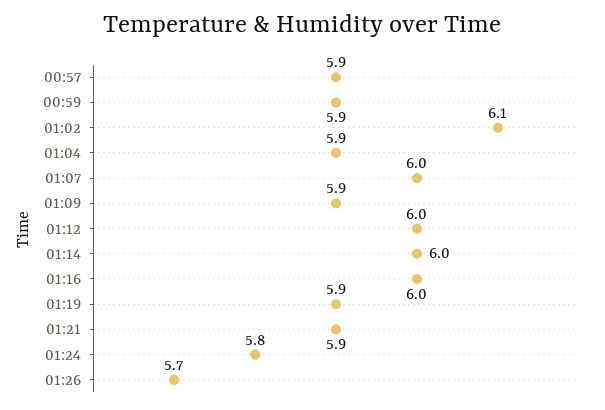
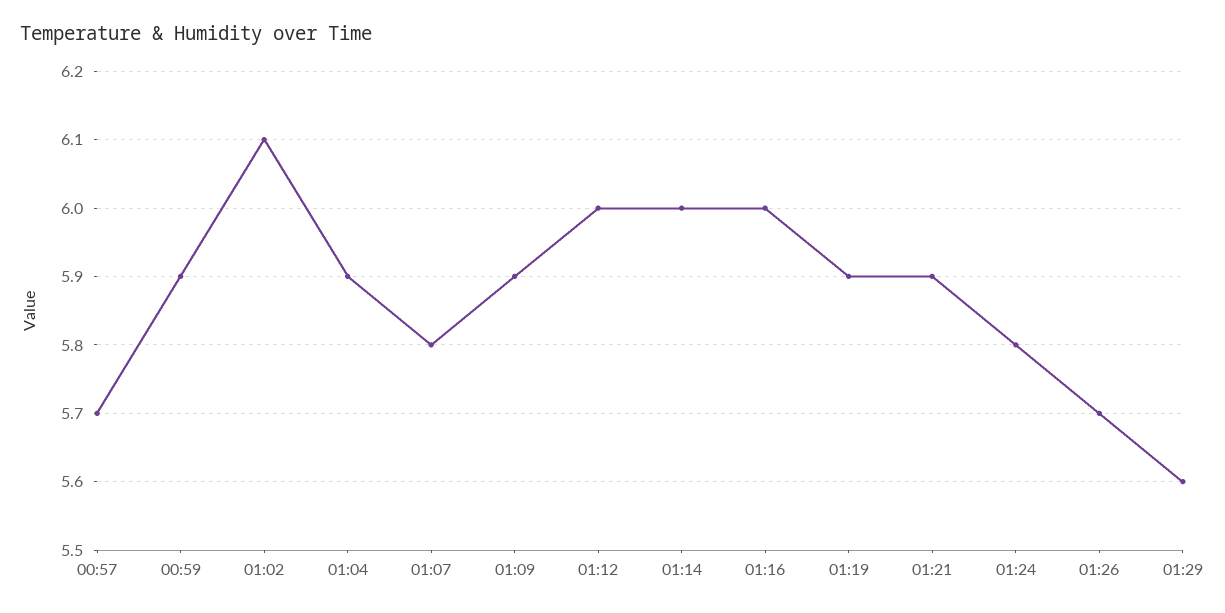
00:57: 5.9 -> 5.7
01:07: 6 -> 5.8
01:29: none -> 5.6

